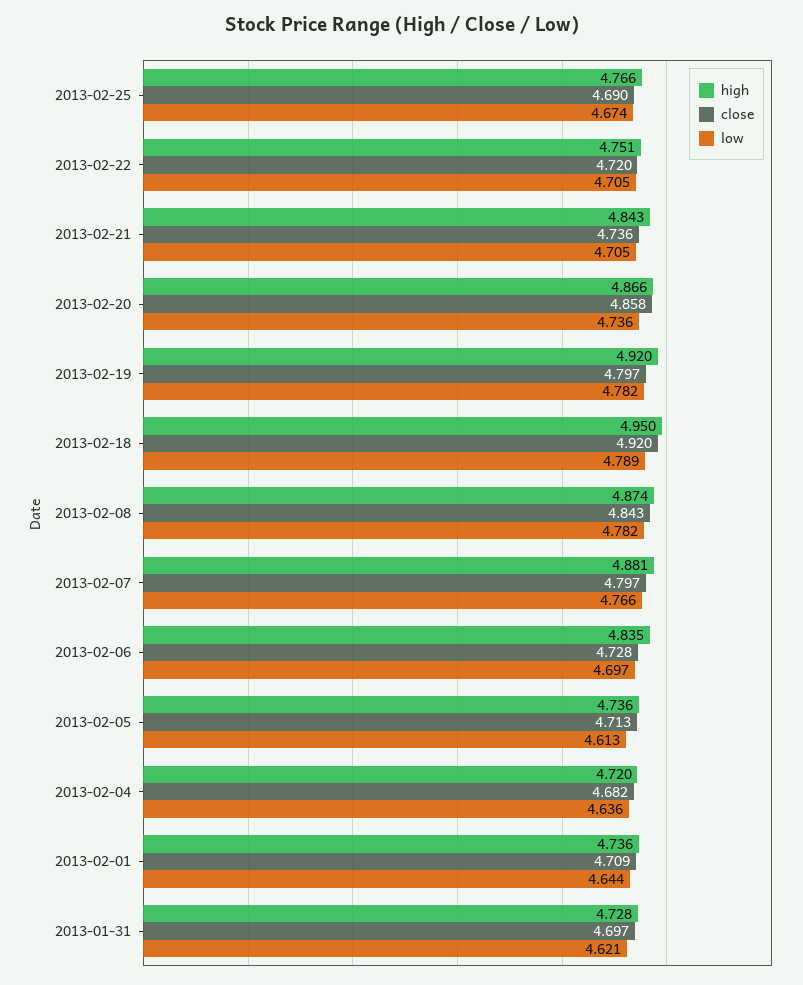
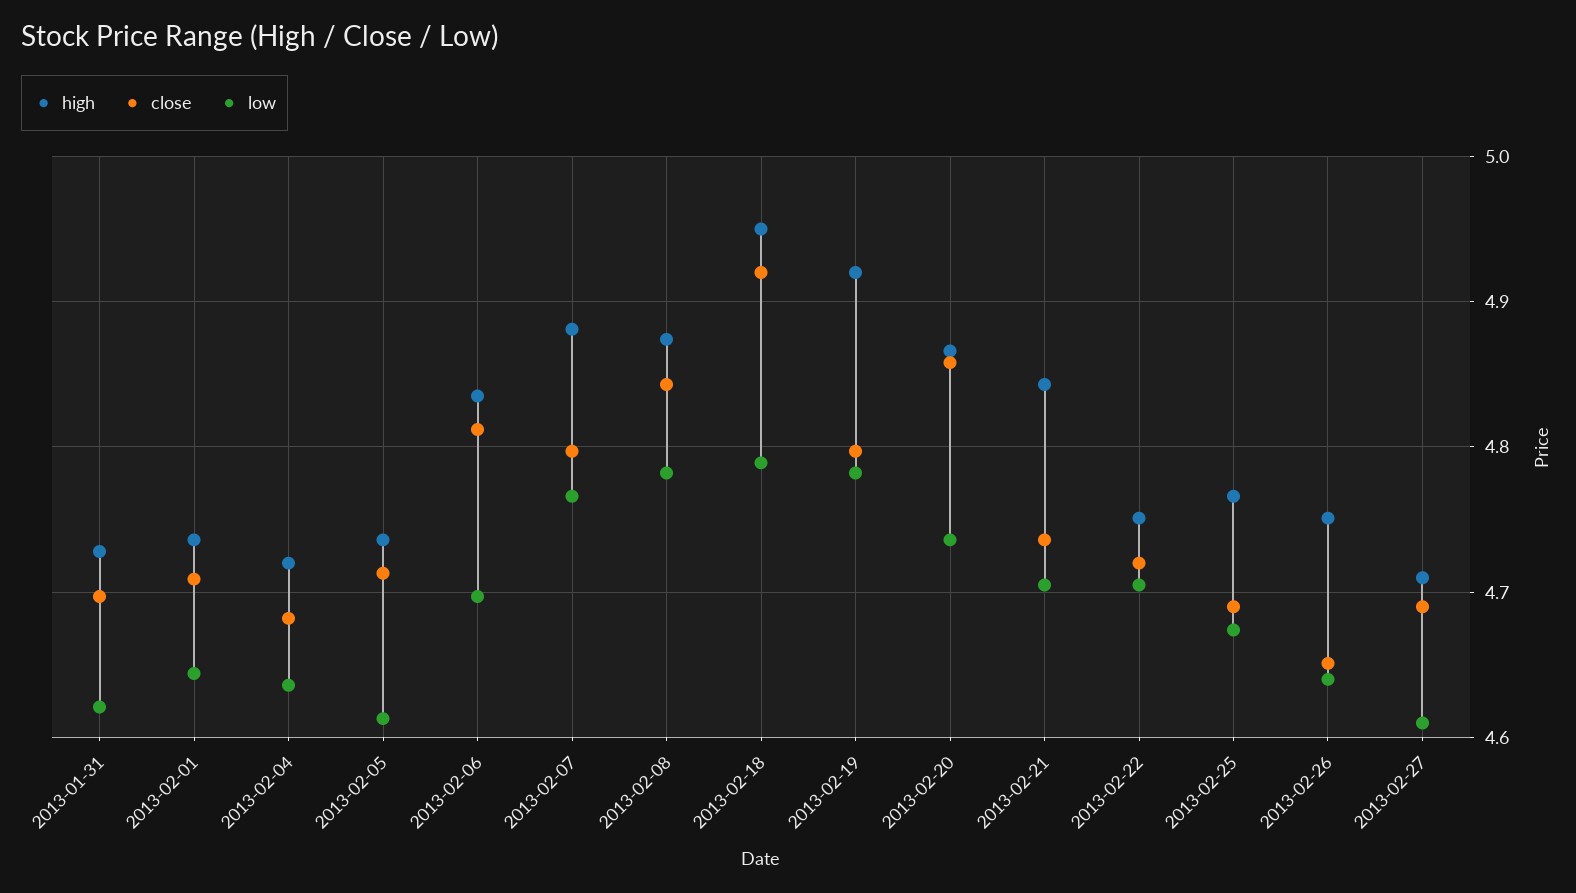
close, 2013-02-06: 4.728 -> 4.81
high, 2013-02-26: none -> 4.75
close, 2013-02-26: none -> 4.65
low, 2013-02-26: none -> 4.64
high, 2013-02-27: none -> 4.71
close, 2013-02-27: none -> 4.69
low, 2013-02-27: none -> 4.61

